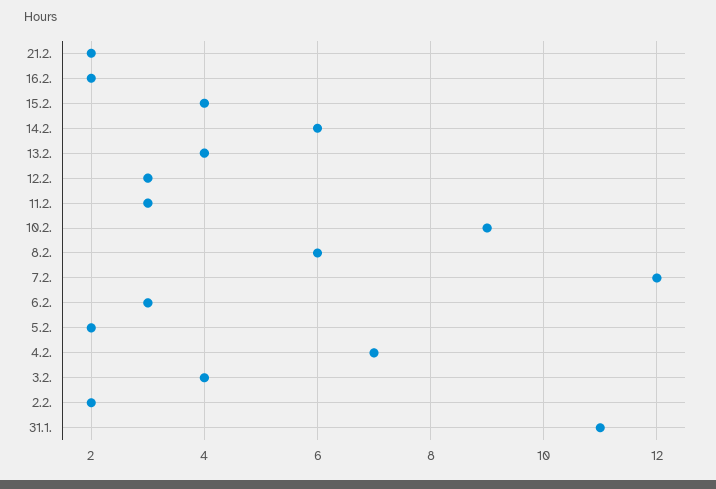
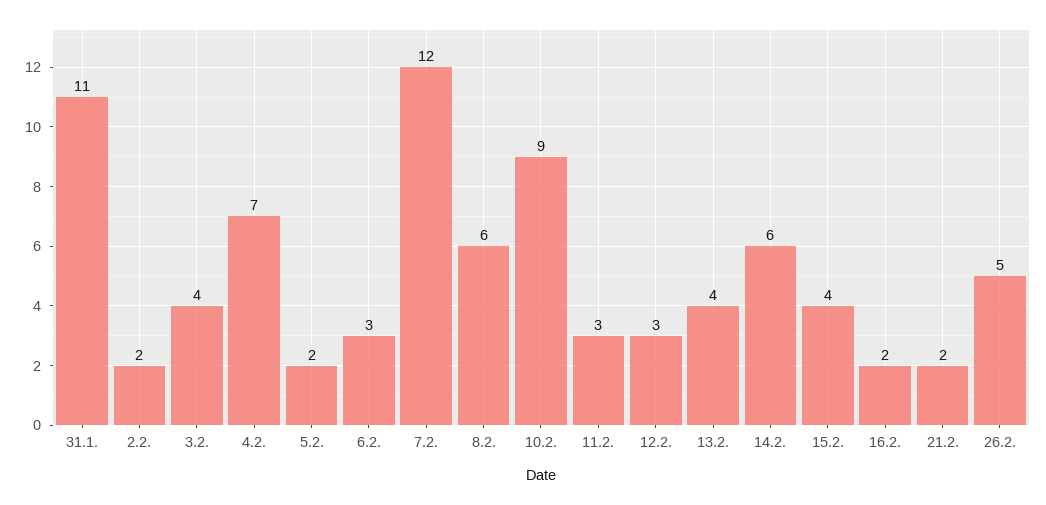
26.2.: none -> 5

